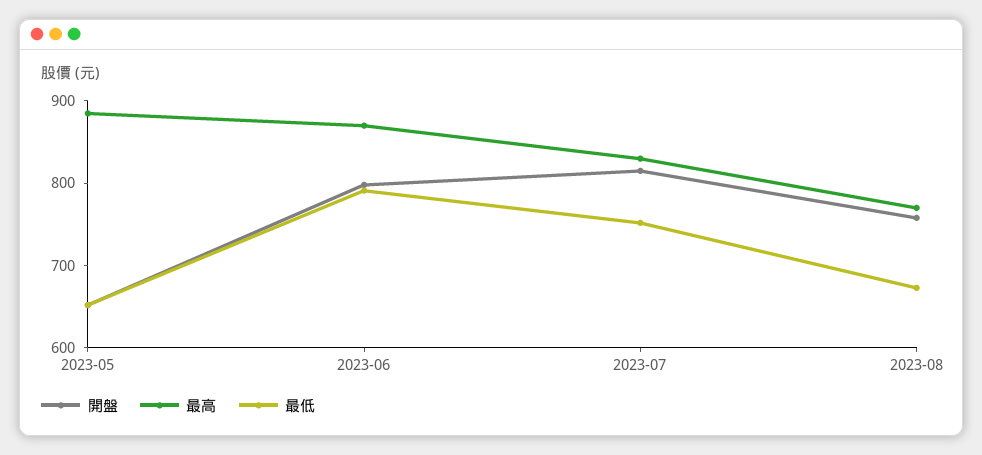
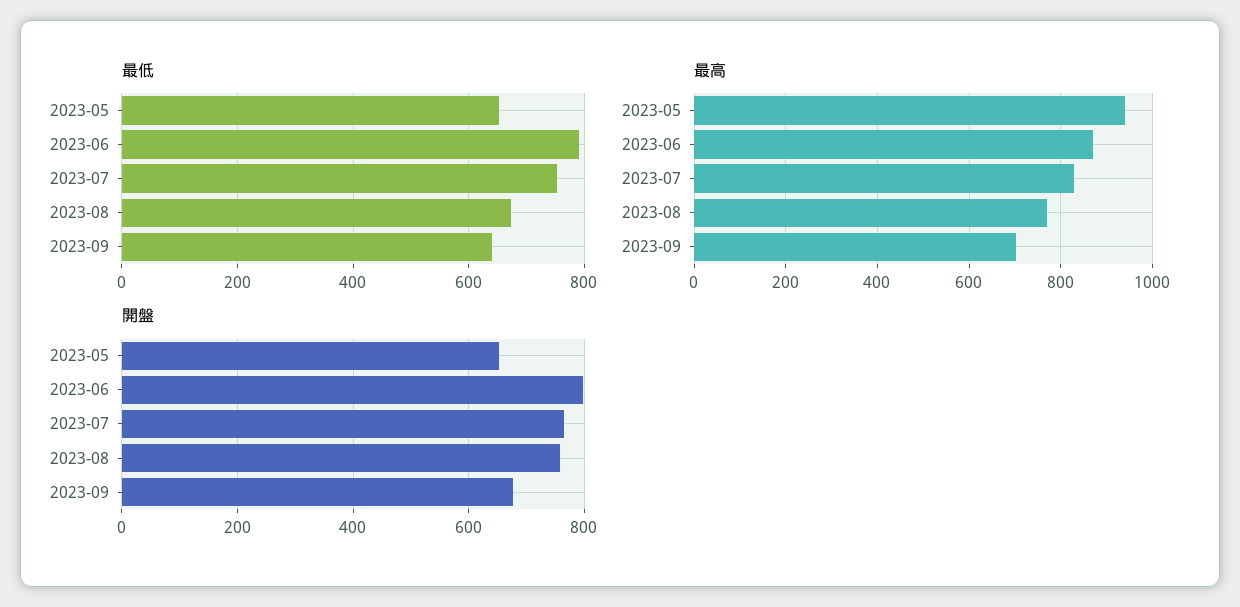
最高, 2023-05: 880 -> 940
開盤, 2023-07: 820 -> 760
最低, 2023-09: none -> 640
最高, 2023-09: none -> 700
開盤, 2023-09: none -> 680

